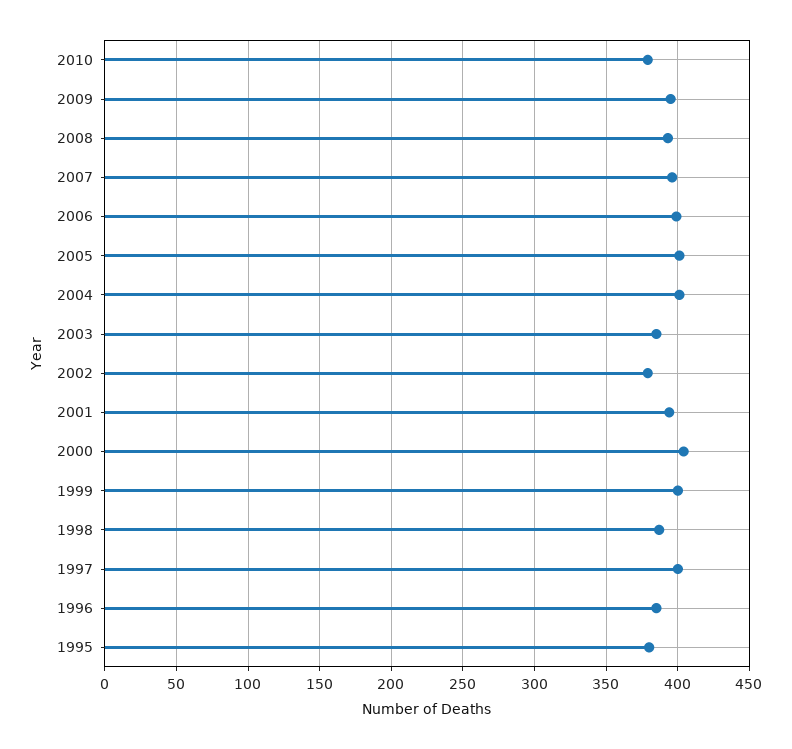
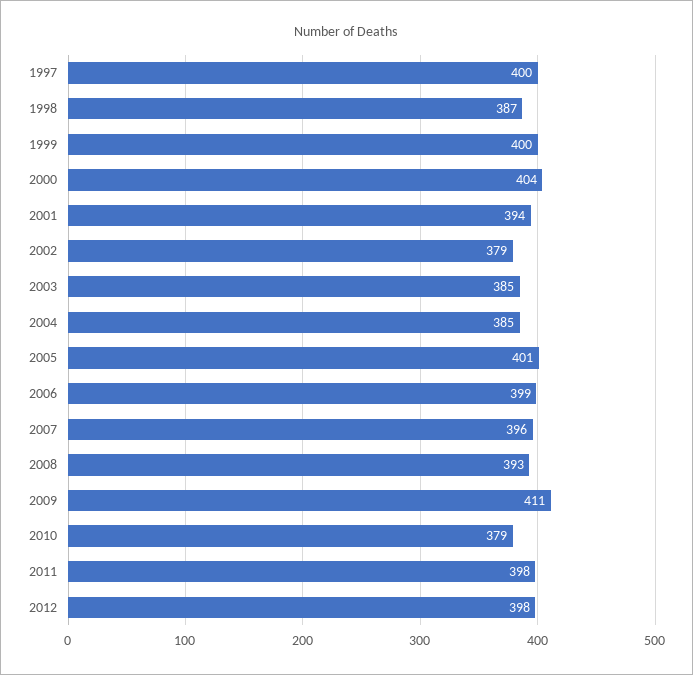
2009: 395 -> 411
2004: 400 -> 385
1996: 385 -> none
1995: 380 -> none
2011: none -> 398
2012: none -> 398

